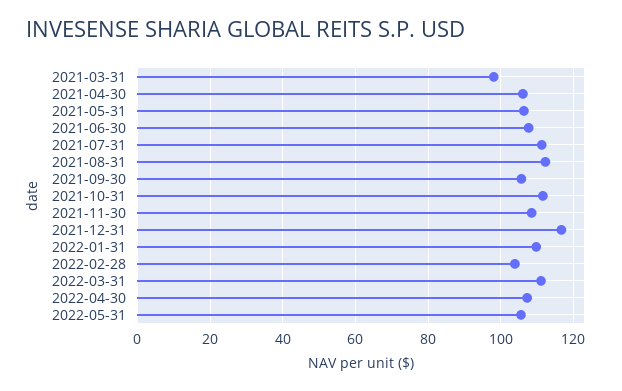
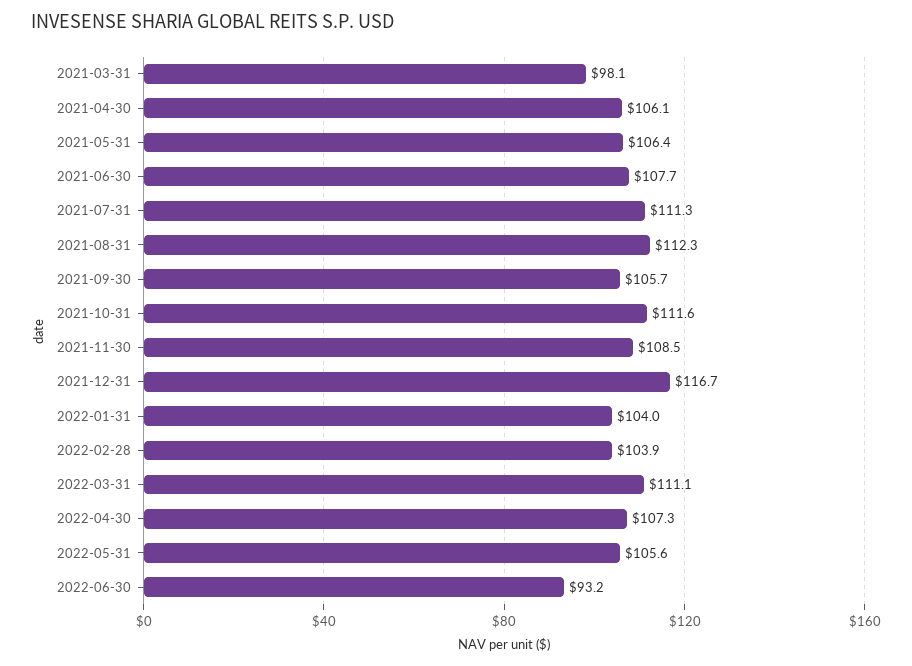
2022-01-31: 110 -> 104
2022-06-30: none -> 93.2

